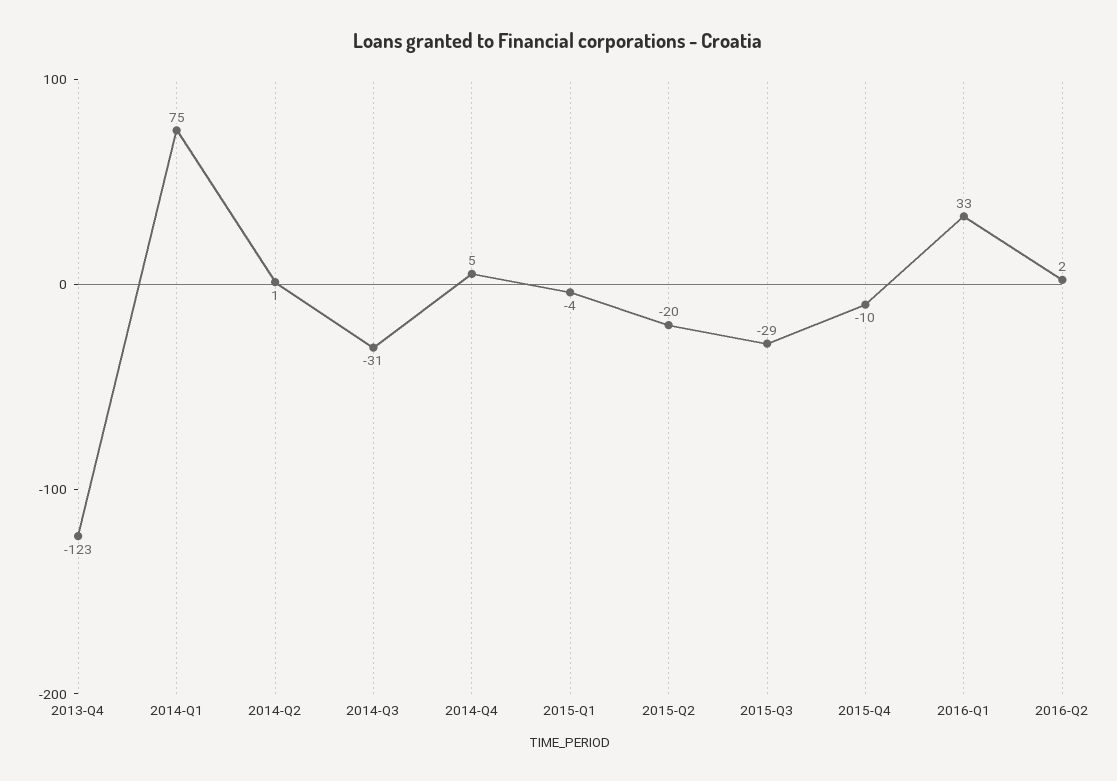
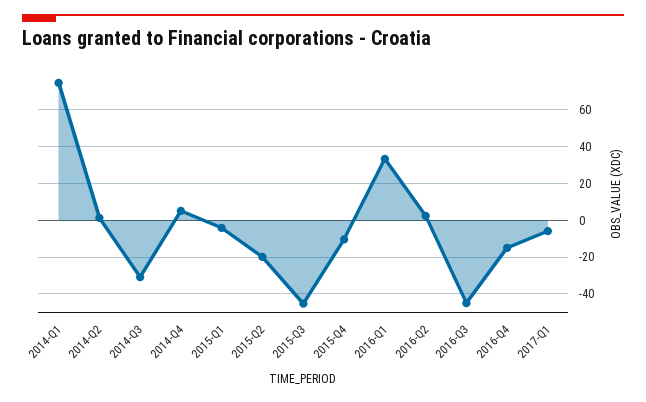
2013-Q4: -123 -> none
2015-Q3: -29 -> -45
2016-Q3: none -> -45
2016-Q4: none -> -15
2017-Q1: none -> -5

